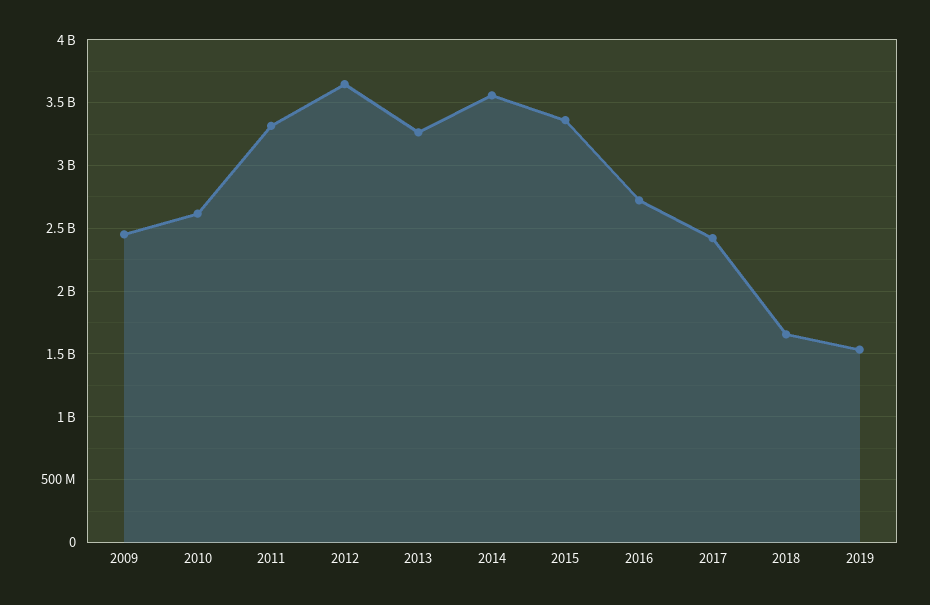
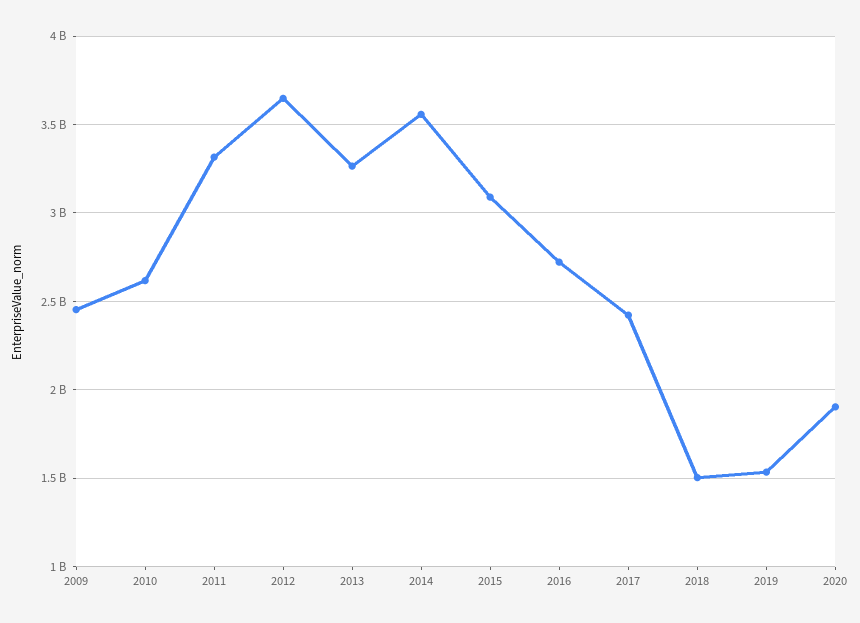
2015: 3350000000 -> 3100000000
2018: 1650000000 -> 1500000000
2020: none -> 1900000000

